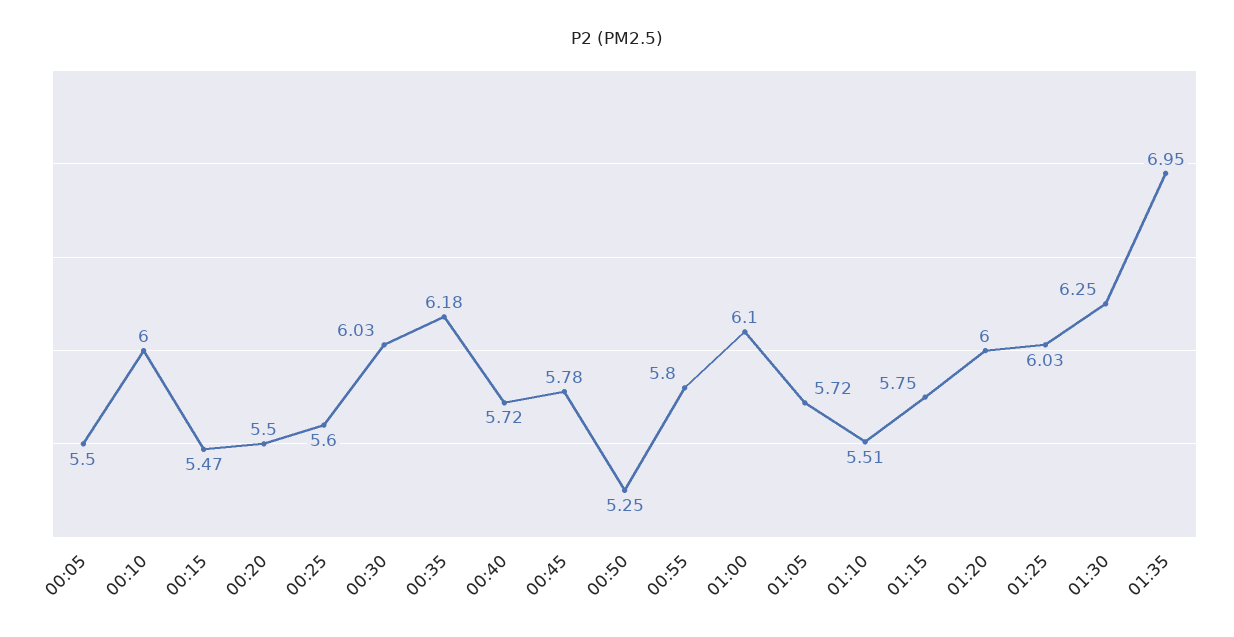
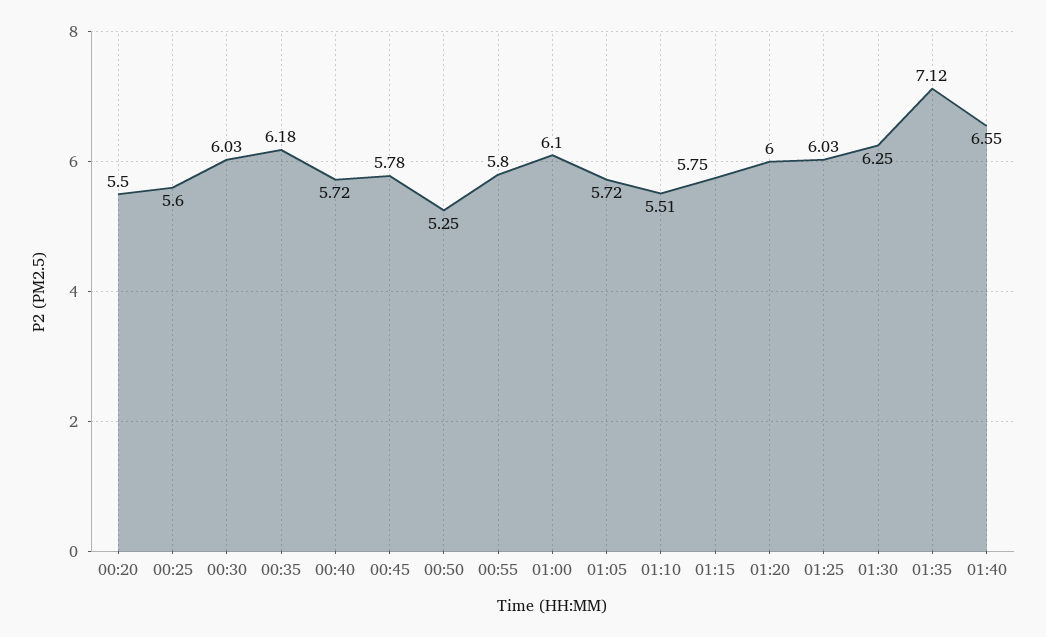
00:05: 5.5 -> none
00:10: 6 -> none
00:15: 5.47 -> none
01:35: 6.95 -> 7.12
01:40: none -> 6.55

